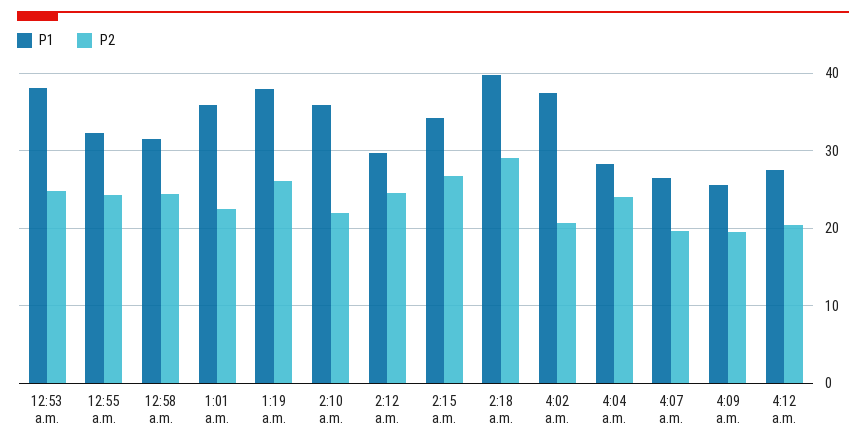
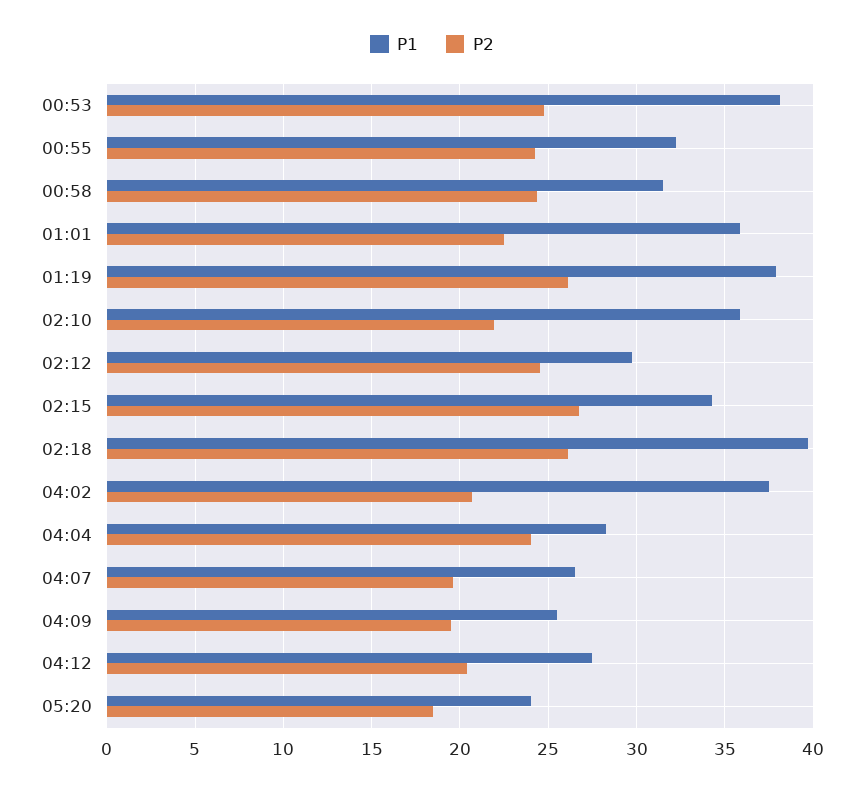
P2, 2:18 a.m.: 29 -> 26
P1, 05:20: none -> 24
P2, 05:20: none -> 18.5

